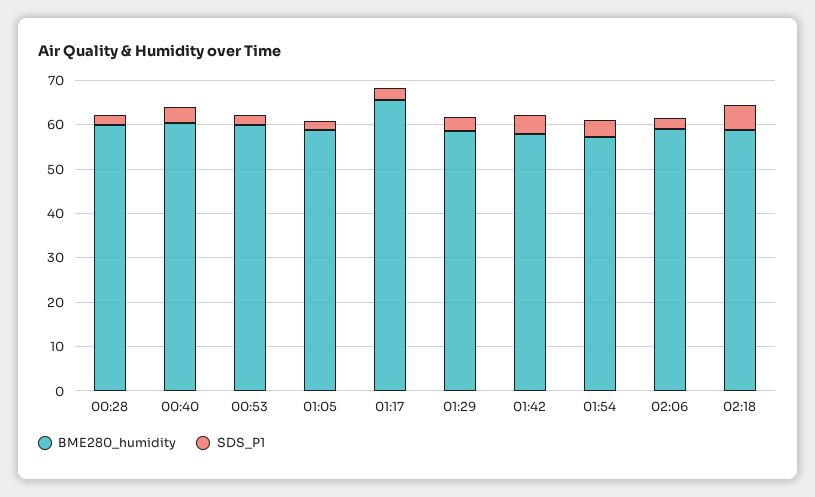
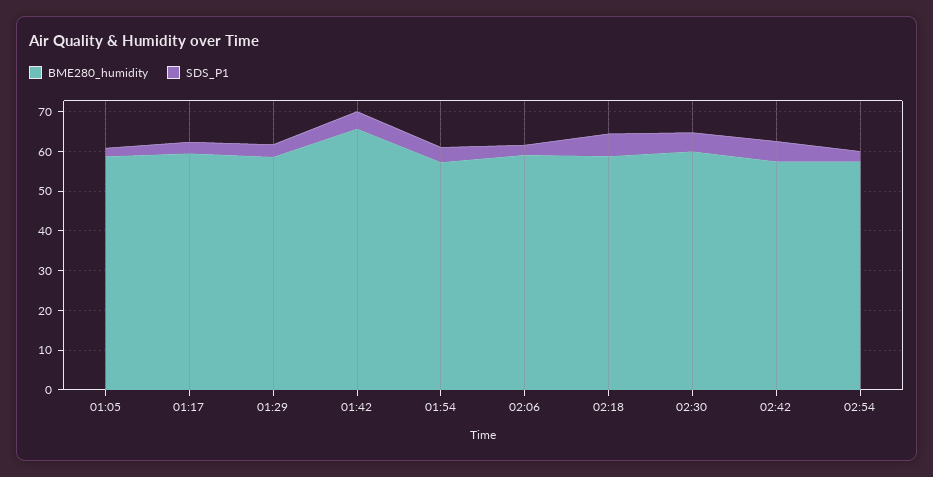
BME280_humidity, 00:28: 60 -> none
SDS_P1, 00:28: 2 -> none
BME280_humidity, 00:40: 60 -> none
SDS_P1, 00:40: 4 -> none
BME280_humidity, 00:53: 60 -> none
SDS_P1, 00:53: 2 -> none
BME280_humidity, 01:17: 66 -> 60
BME280_humidity, 01:42: 58 -> 65
BME280_humidity, 02:30: none -> 60
SDS_P1, 02:30: none -> 5
BME280_humidity, 02:42: none -> 57.5
SDS_P1, 02:42: none -> 5
BME280_humidity, 02:54: none -> 57.5
SDS_P1, 02:54: none -> 2.5

